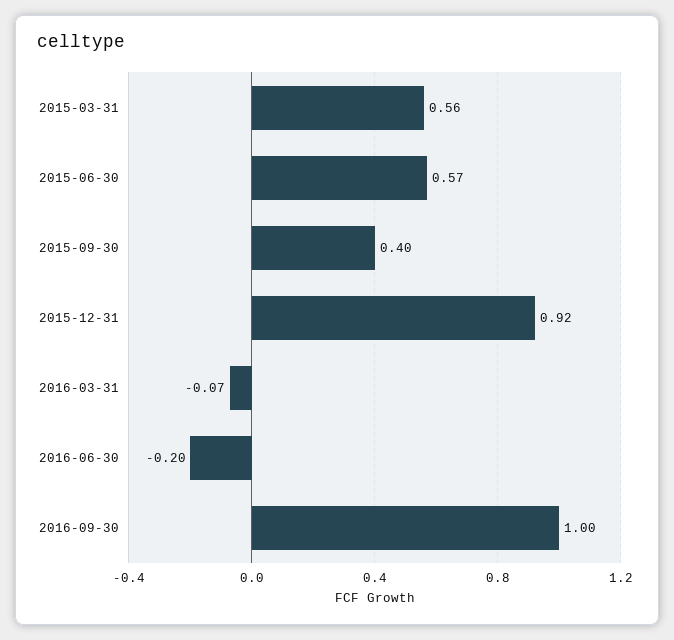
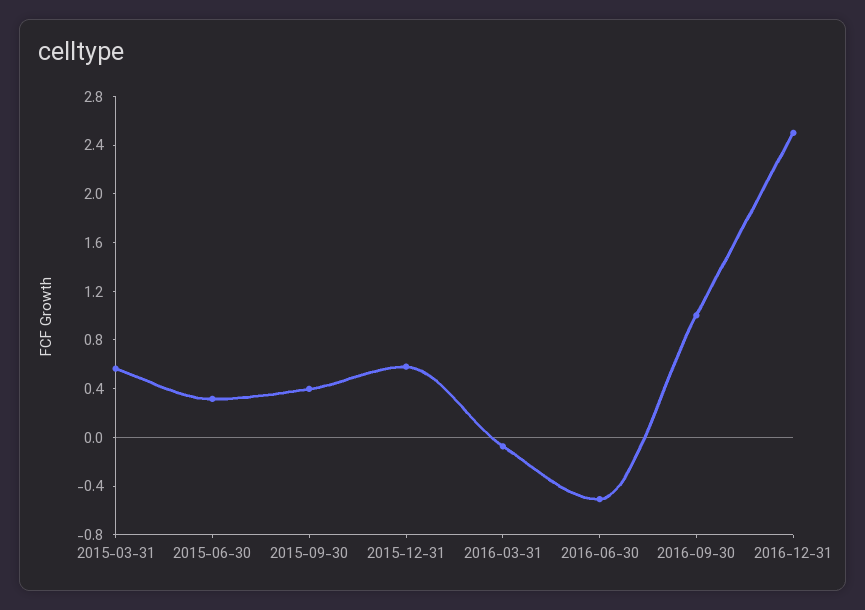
2015-06-30: 0.57 -> 0.3
2015-12-31: 0.92 -> 0.6
2016-06-30: -0.2 -> -0.5
2016-12-31: none -> 2.5

